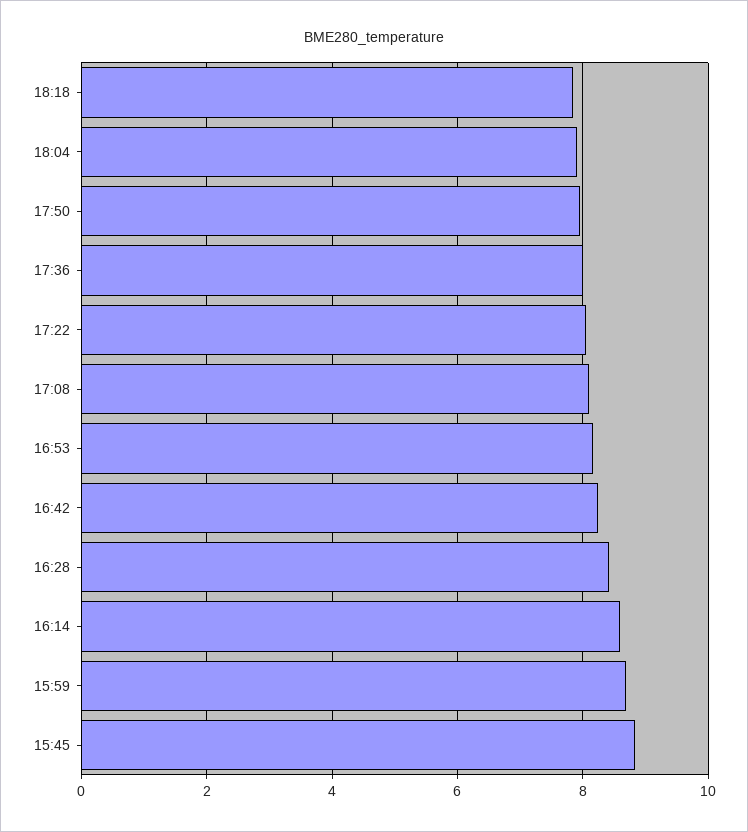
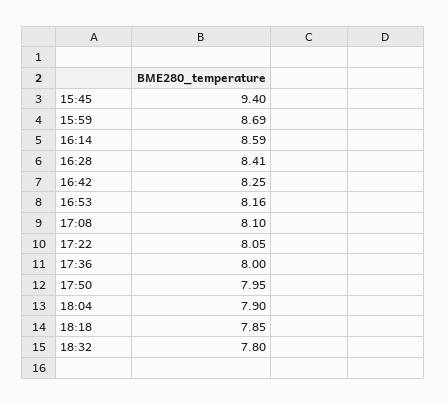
15:45: 8.8 -> 9.4
18:32: none -> 7.8

